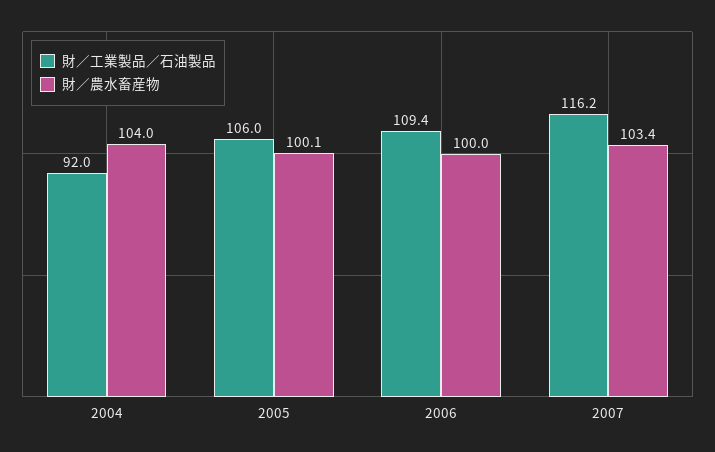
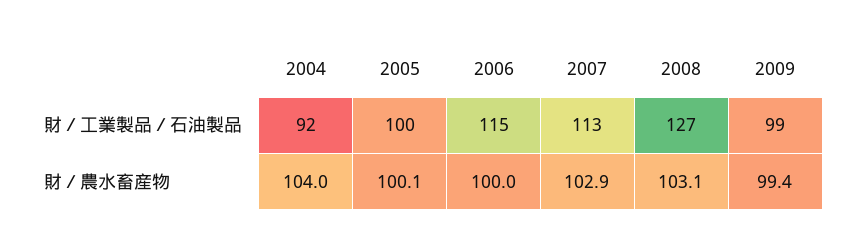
財／工業製品／石油製品, 2005: 106 -> 100
財／工業製品／石油製品, 2006: 109.4 -> 115
財／工業製品／石油製品, 2007: 116.2 -> 113
財／農水畜産物, 2007: 103.4 -> 102.9
財／工業製品／石油製品, 2008: none -> 127
財／工業製品／石油製品, 2009: none -> 99
財／農水畜産物, 2008: none -> 103.1
財／農水畜産物, 2009: none -> 99.4

